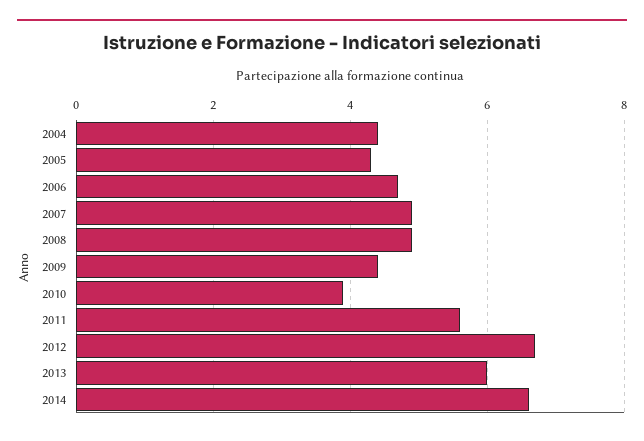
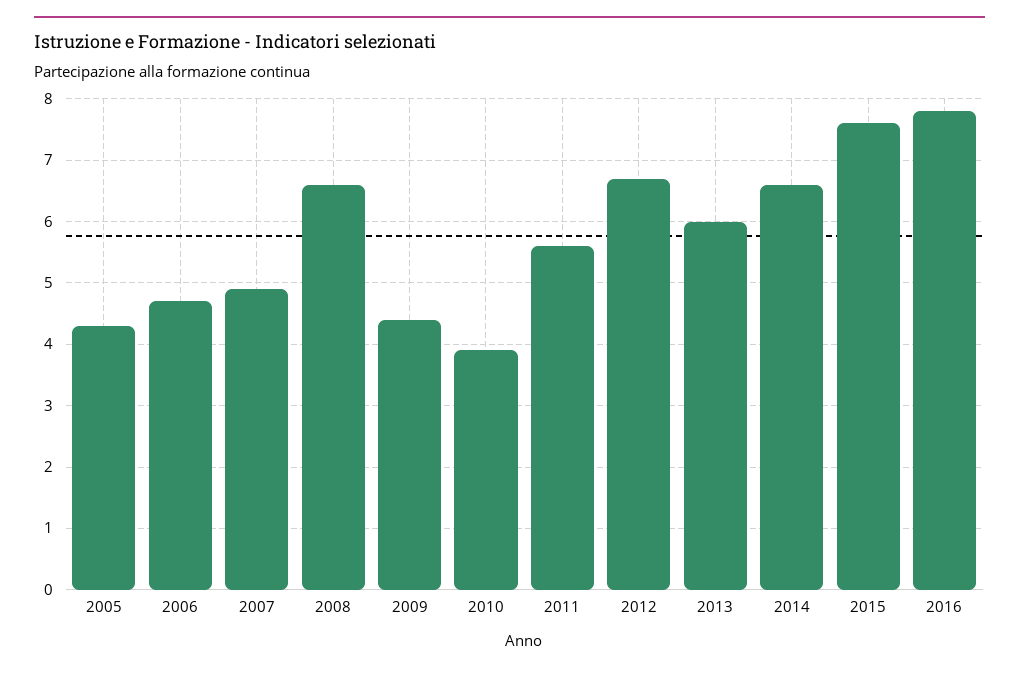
2004: 4.5 -> none
2008: 5 -> 6.6
2015: none -> 7.6
2016: none -> 7.8

